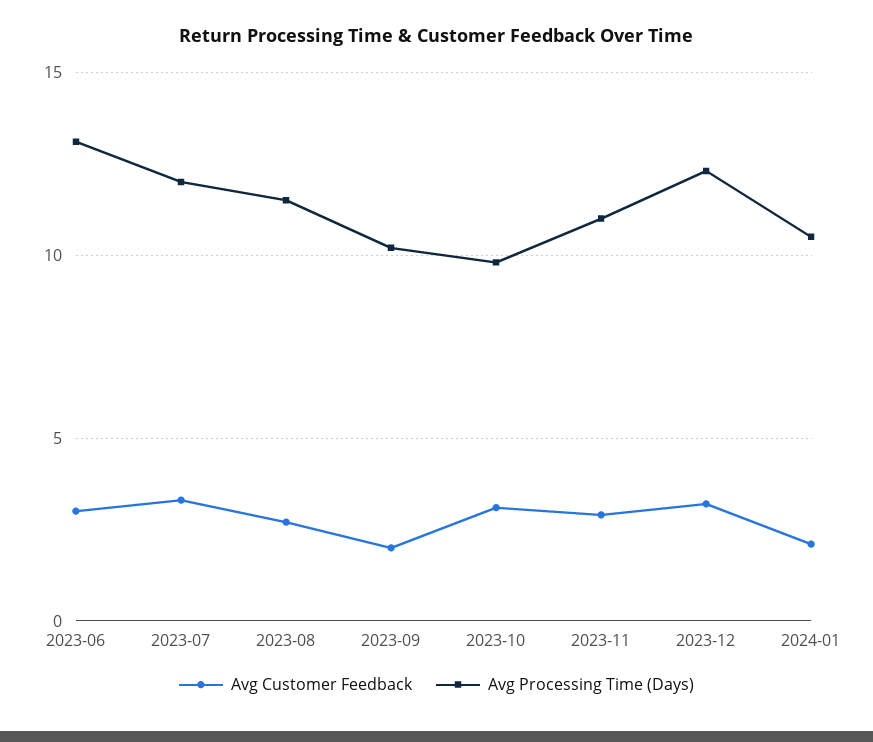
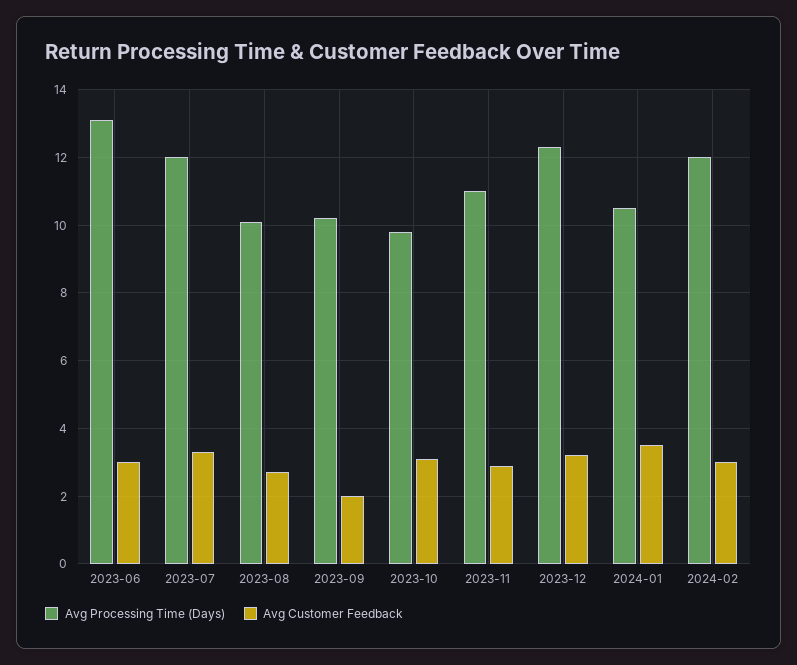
Avg Processing Time (Days), 2023-08: 11.5 -> 10
Avg Customer Feedback, 2024-01: 2 -> 3.5
Avg Processing Time (Days), 2024-02: none -> 12
Avg Customer Feedback, 2024-02: none -> 3

